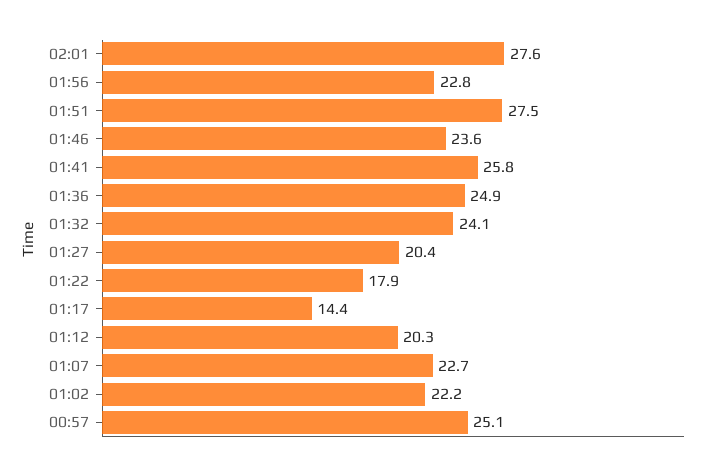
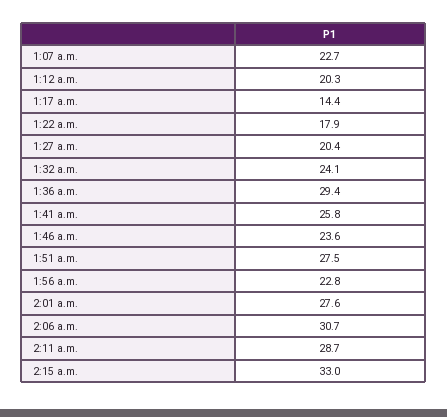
01:36: 24.9 -> 29.4
01:02: 22.2 -> none
00:57: 25.1 -> none
2:06 a.m.: none -> 30.7
2:11 a.m.: none -> 28.7
2:15 a.m.: none -> 33

